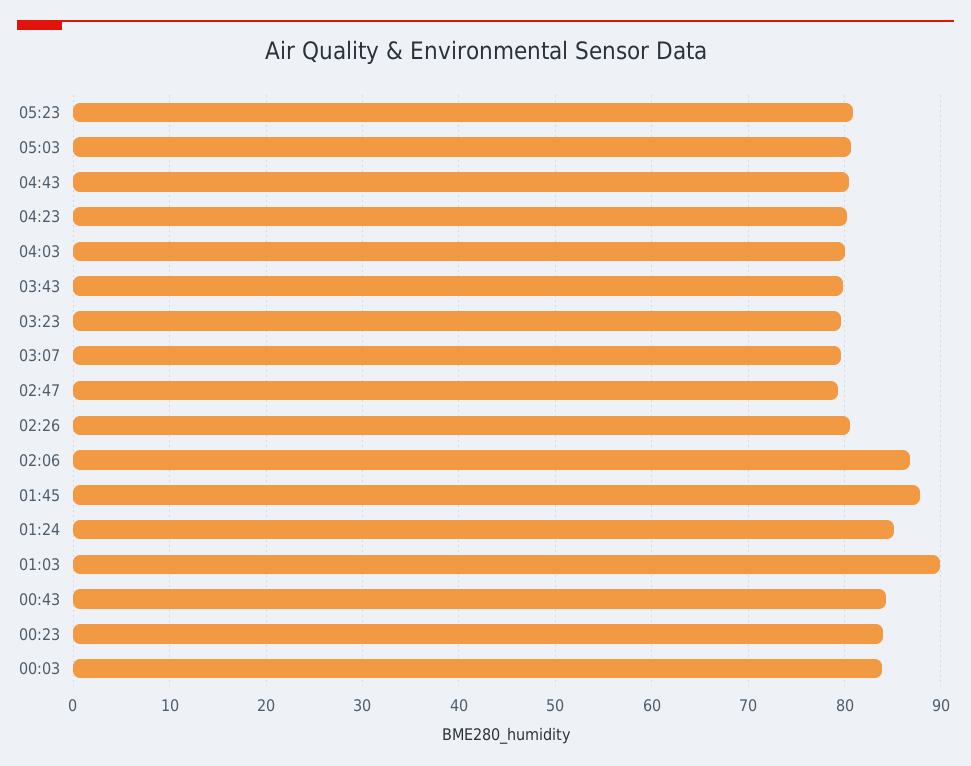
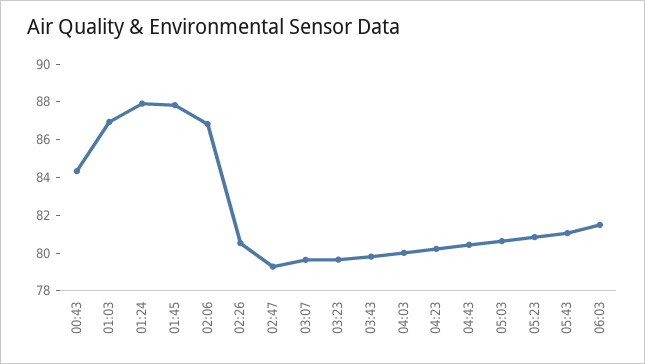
01:24: 85 -> 88
01:03: 90 -> 87
00:23: 84 -> none
00:03: 84 -> none
05:43: none -> 81
06:03: none -> 81.5

